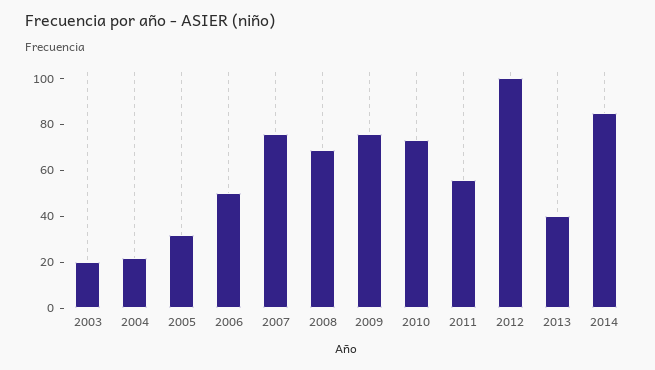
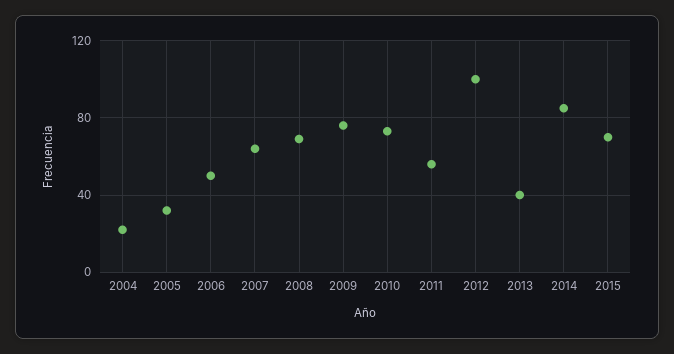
2003: 20 -> none
2007: 75 -> 65
2015: none -> 70

